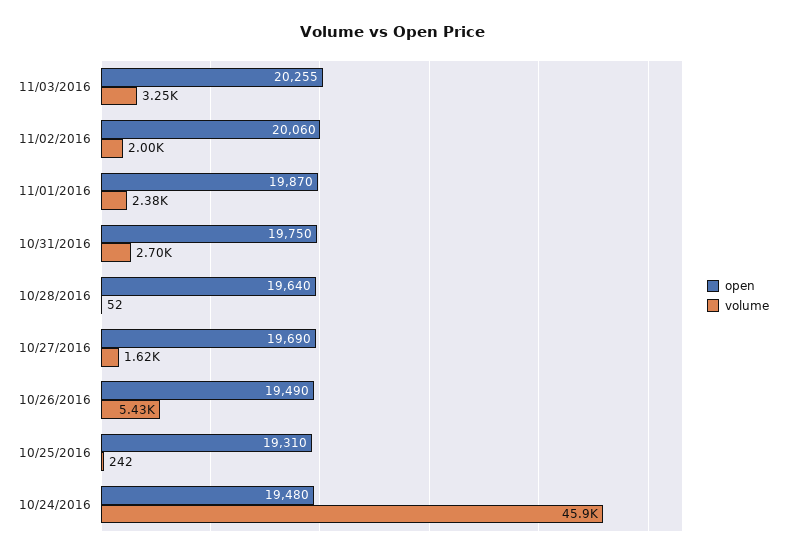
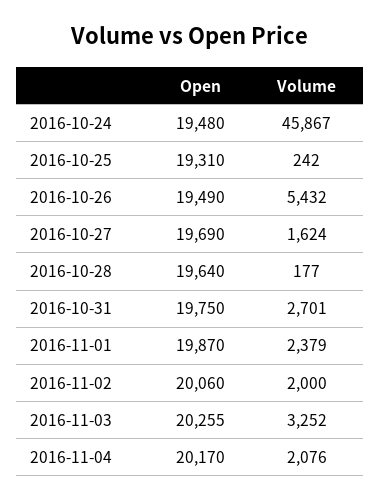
volume, 10/28/2016: 52 -> 177
open, 2016-11-04: none -> 20170
volume, 2016-11-04: none -> 2076

